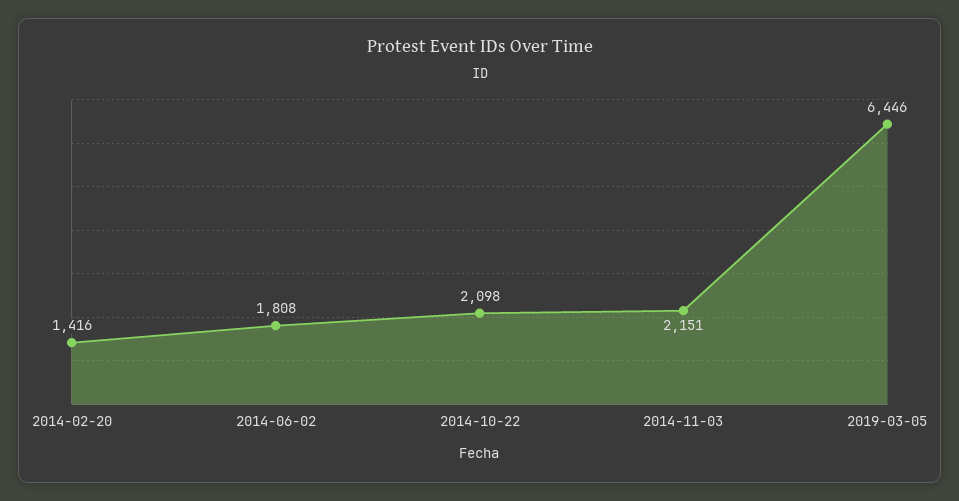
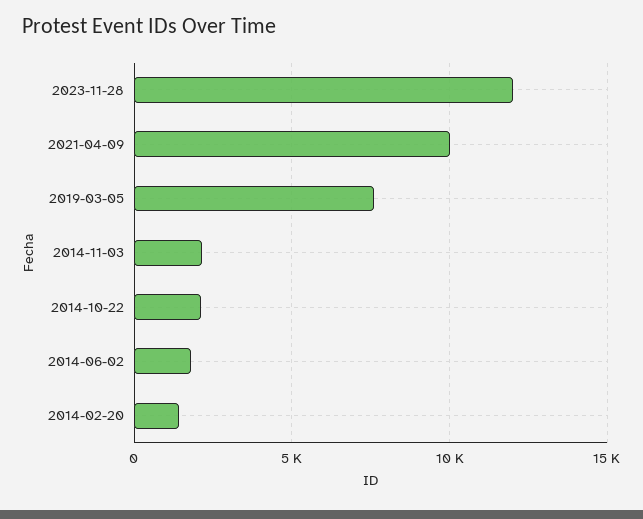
2019-03-05: 6446 -> 7500
2023-11-28: none -> 12000
2021-04-09: none -> 10000

